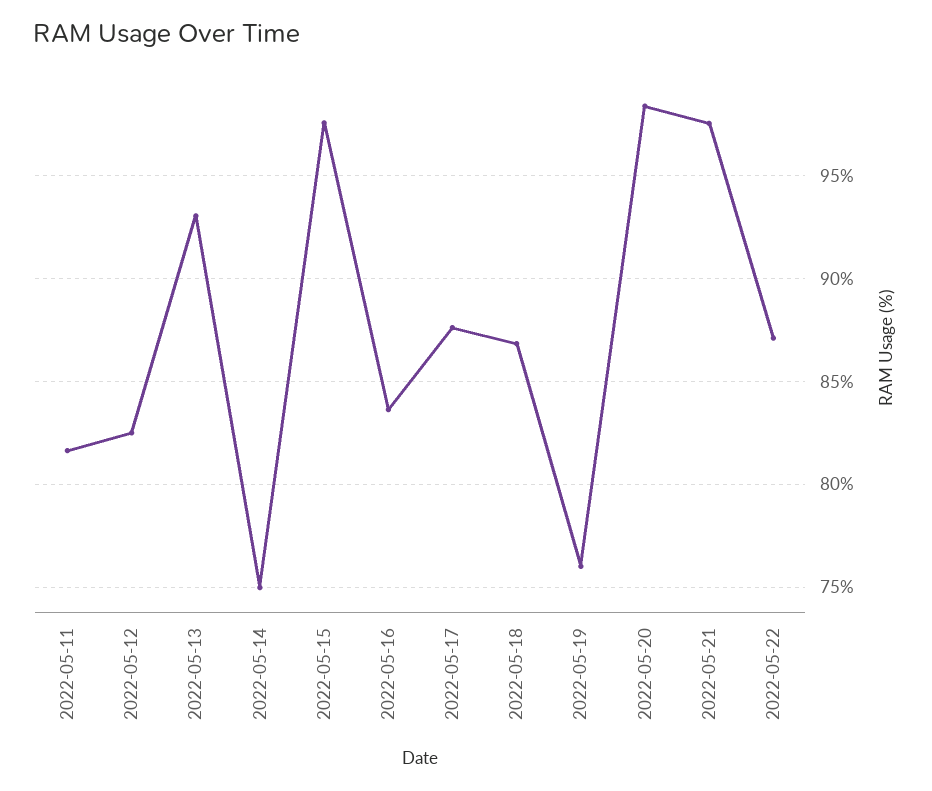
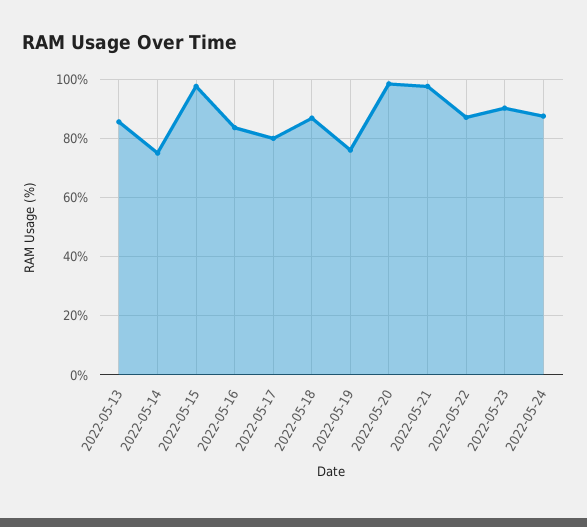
2022-05-11: 81.5 -> none
2022-05-12: 82.5 -> none
2022-05-13: 93 -> 85
2022-05-17: 87.5 -> 80
2022-05-23: none -> 90
2022-05-24: none -> 87.5

